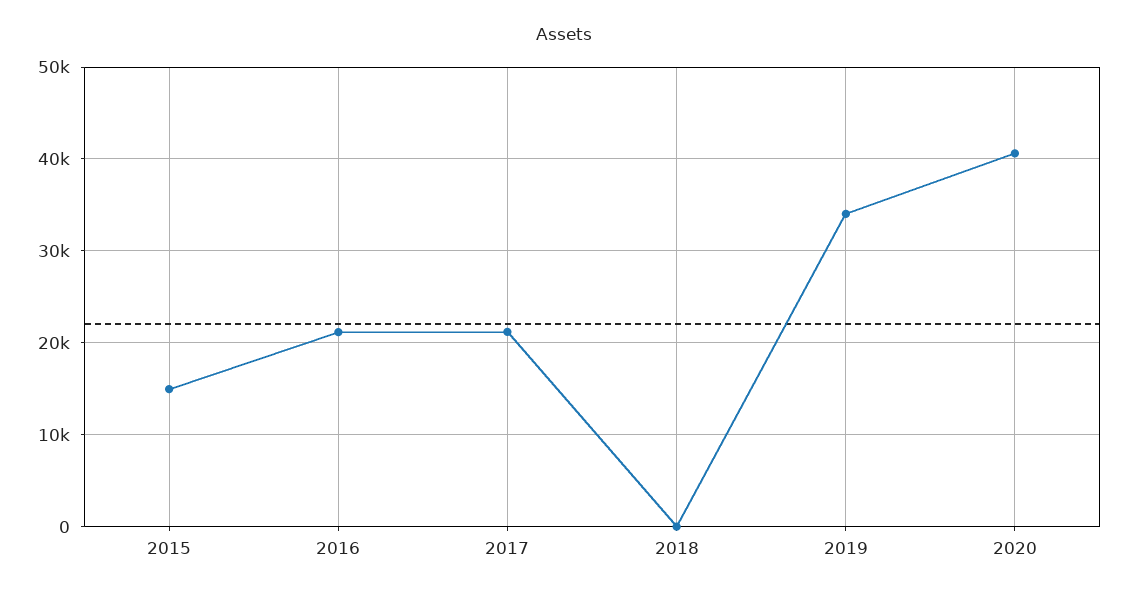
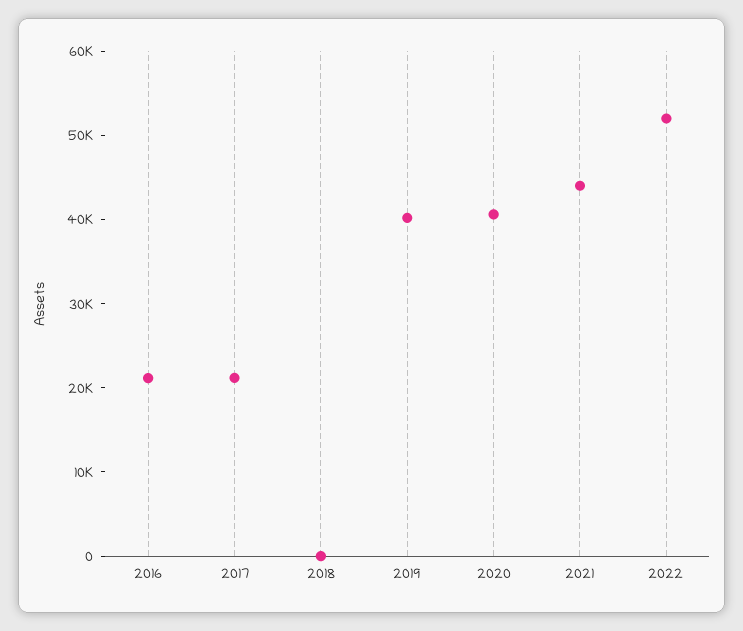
2015: 15000 -> none
2019: 34000 -> 40000
2021: none -> 44000
2022: none -> 52000

